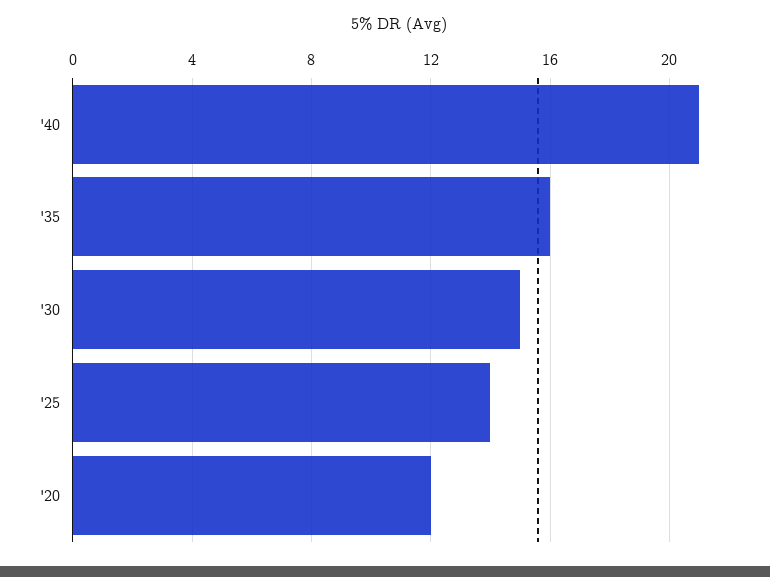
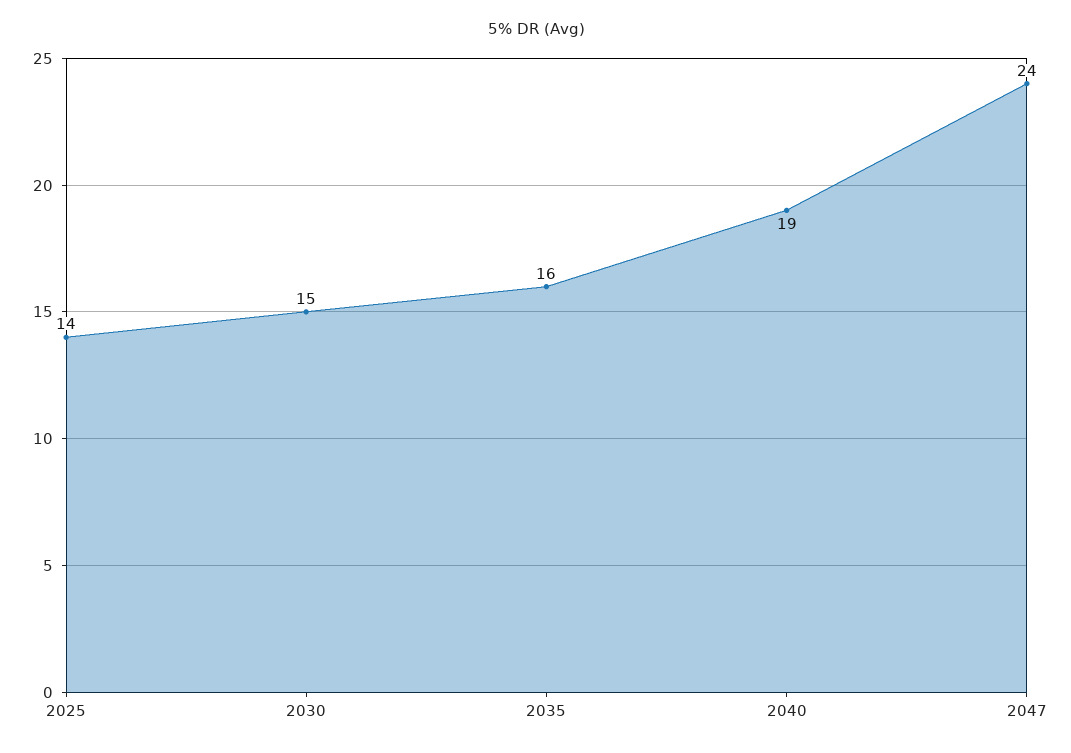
'40: 21 -> 19
'20: 12 -> none
2047: none -> 24

